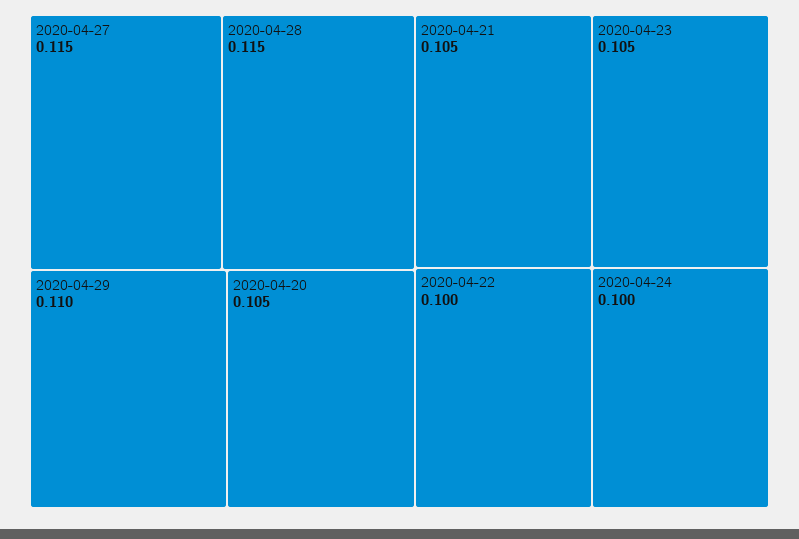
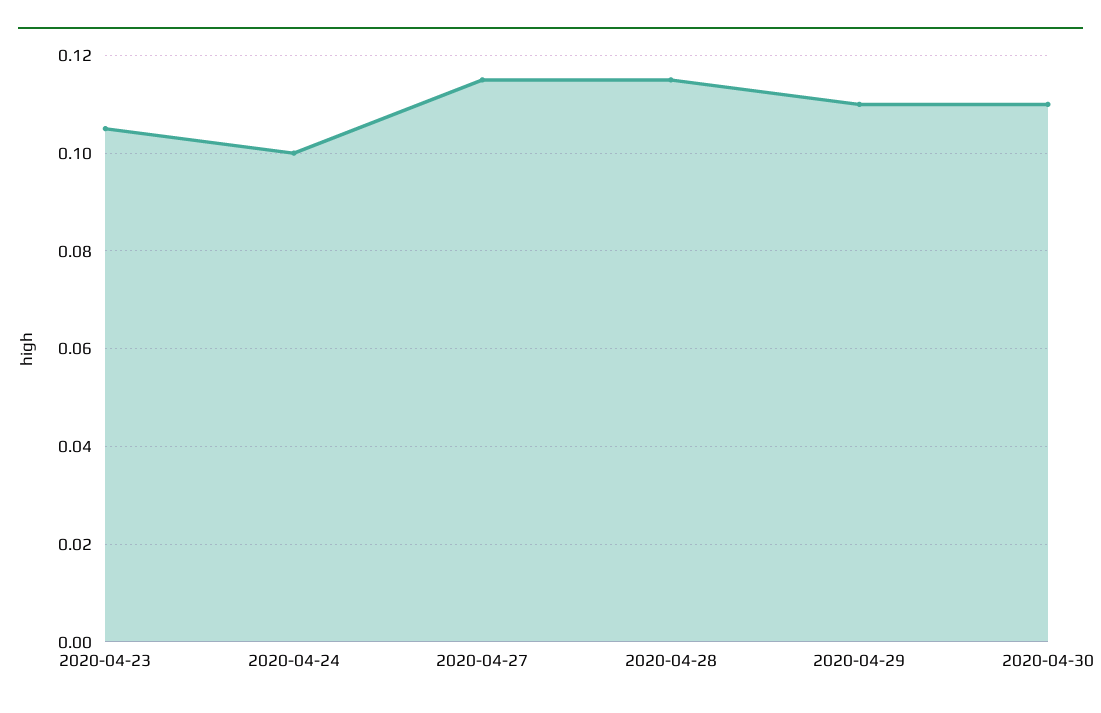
2020-04-20: 0.105 -> none
2020-04-21: 0.105 -> none
2020-04-22: 0.1 -> none
2020-04-30: none -> 0.11

